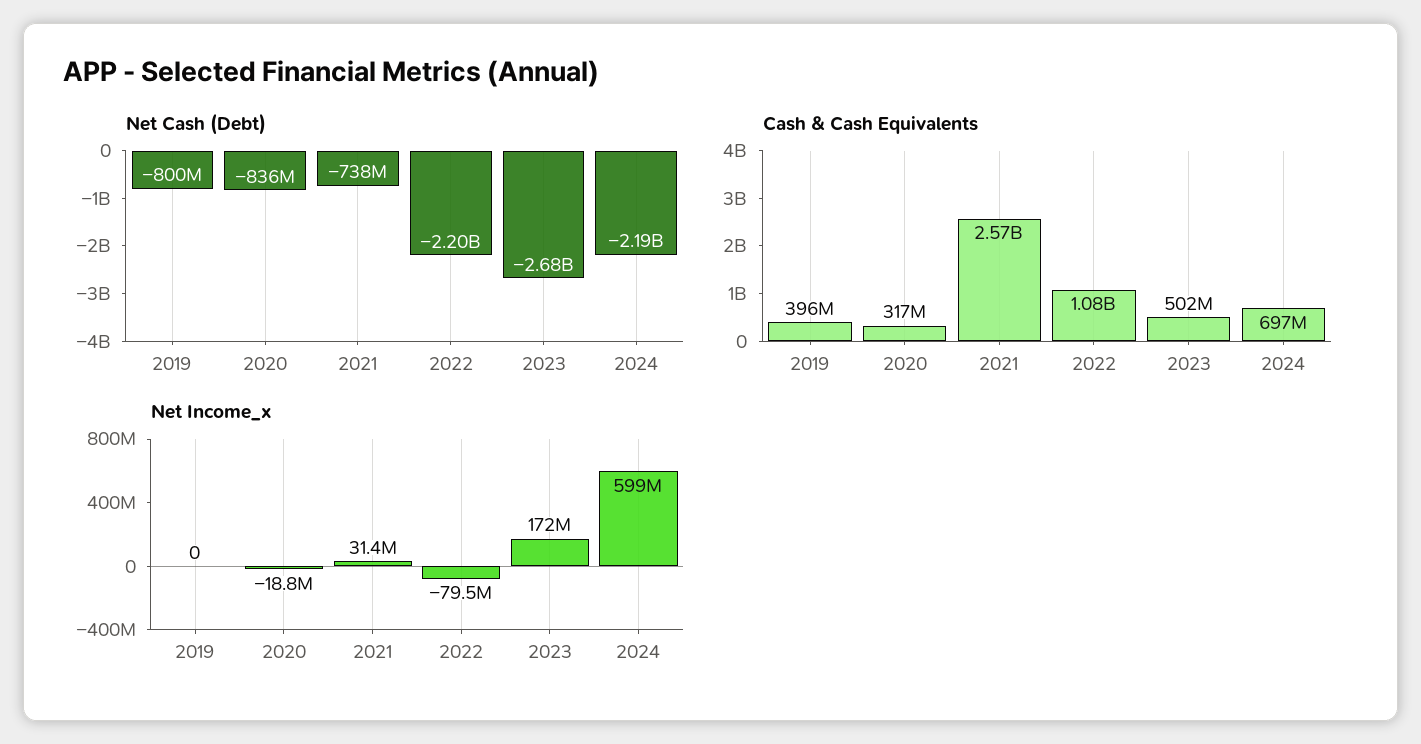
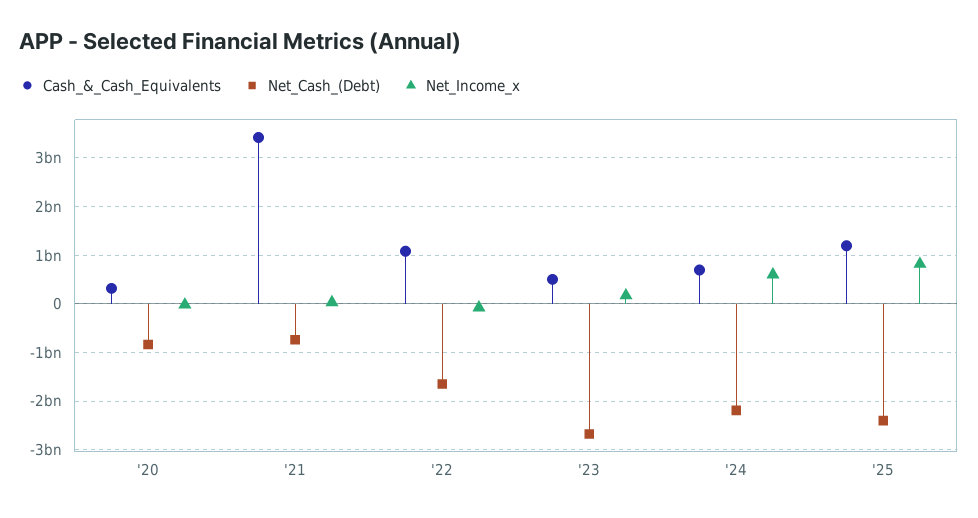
Net Cash (Debt), 2019: -800000000 -> none
Net Cash (Debt), 2022: -2200000000 -> -1600000000
Cash & Cash Equivalents, 2019: 396000000 -> none
Cash & Cash Equivalents, 2021: 2570000000 -> 3400000000
Net Income_x, 2019: 0 -> none
Cash & Cash Equivalents, '25: none -> 1200000000
Net Cash (Debt), '25: none -> -2400000000
Net Income_x, '25: none -> 800000000

